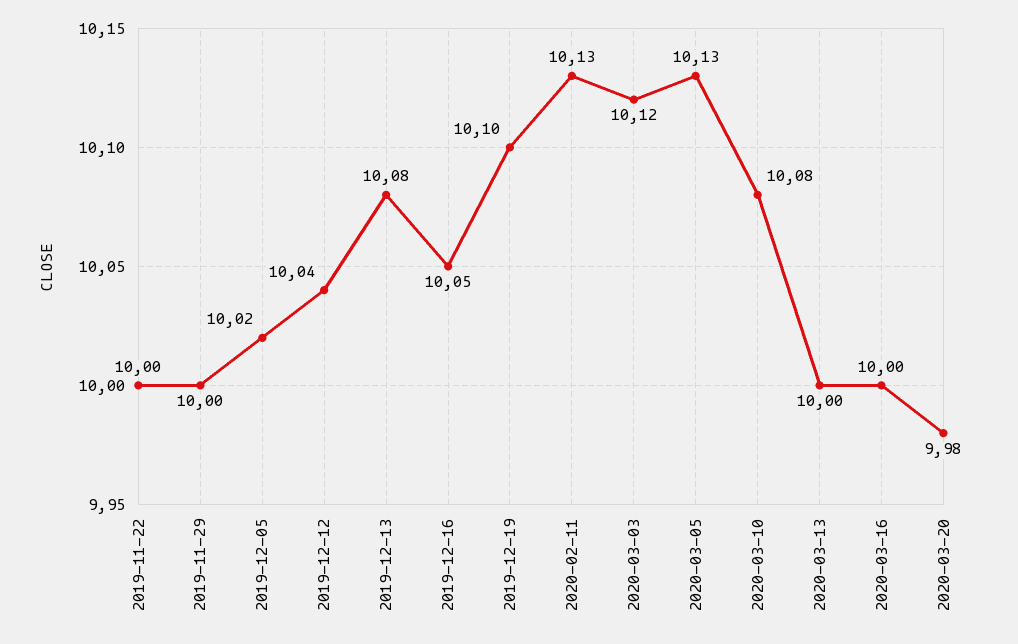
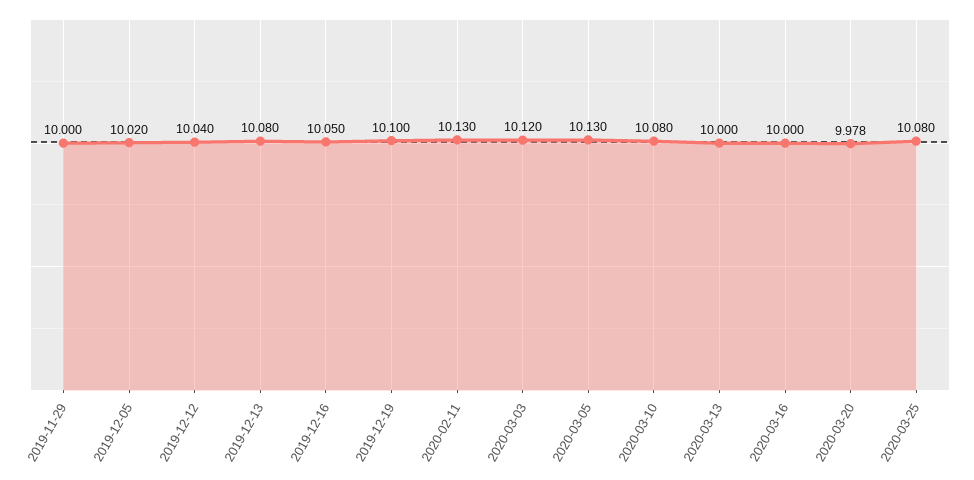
2019-11-22: 10 -> none
2020-03-20: 9.98 -> 9.978
2020-03-25: none -> 10.08

